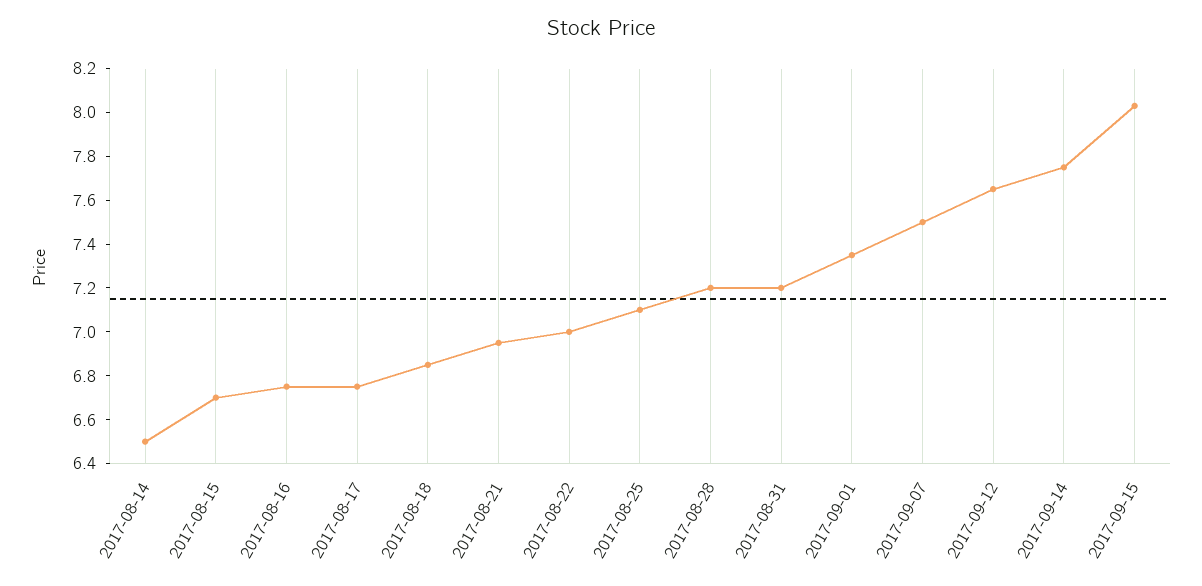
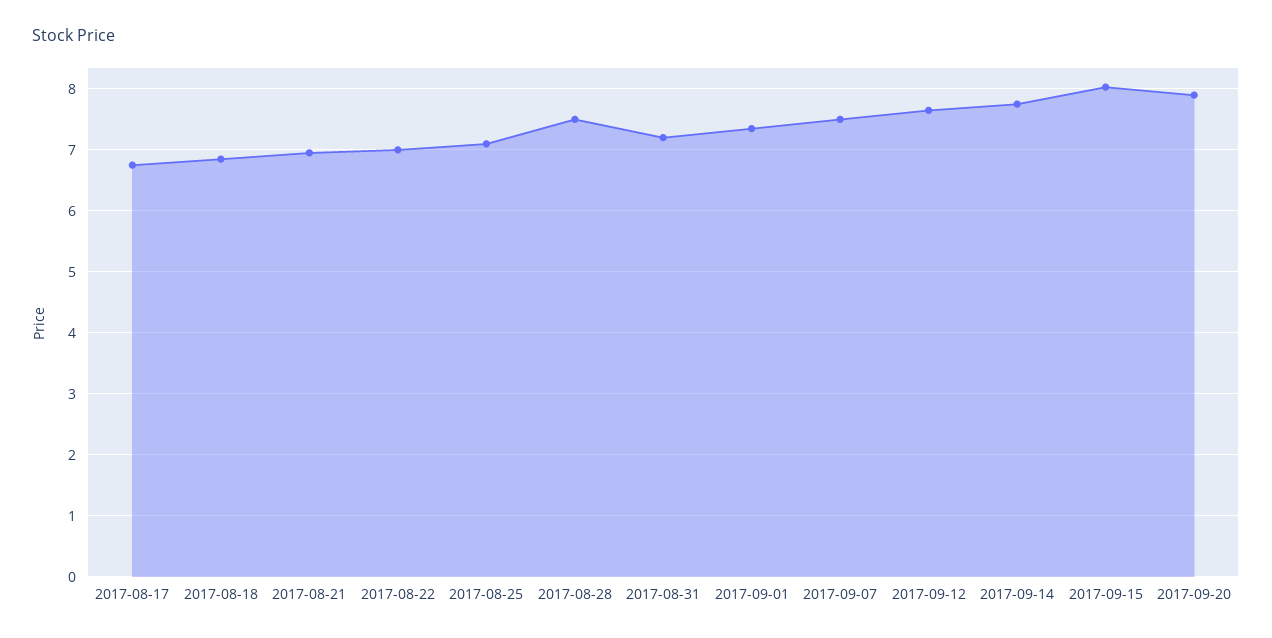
2017-08-14: 6.5 -> none
2017-08-15: 6.7 -> none
2017-08-16: 6.75 -> none
2017-08-28: 7.2 -> 7.5
2017-09-20: none -> 7.9

